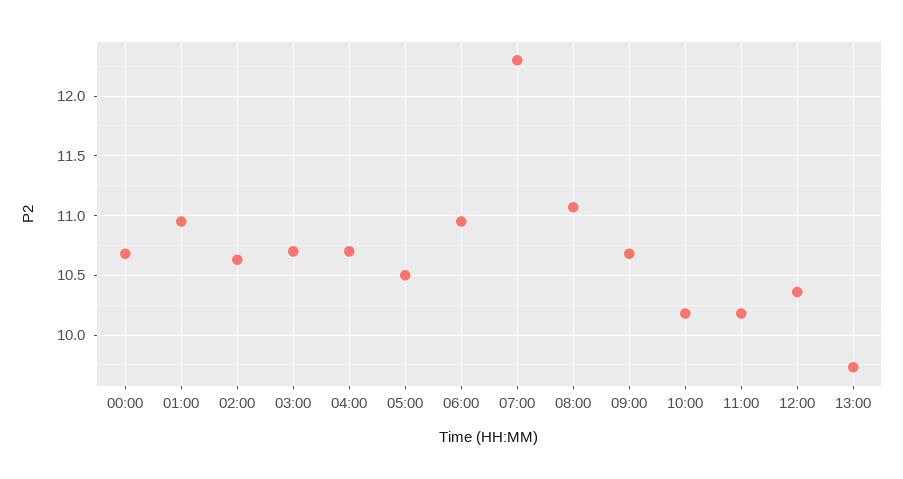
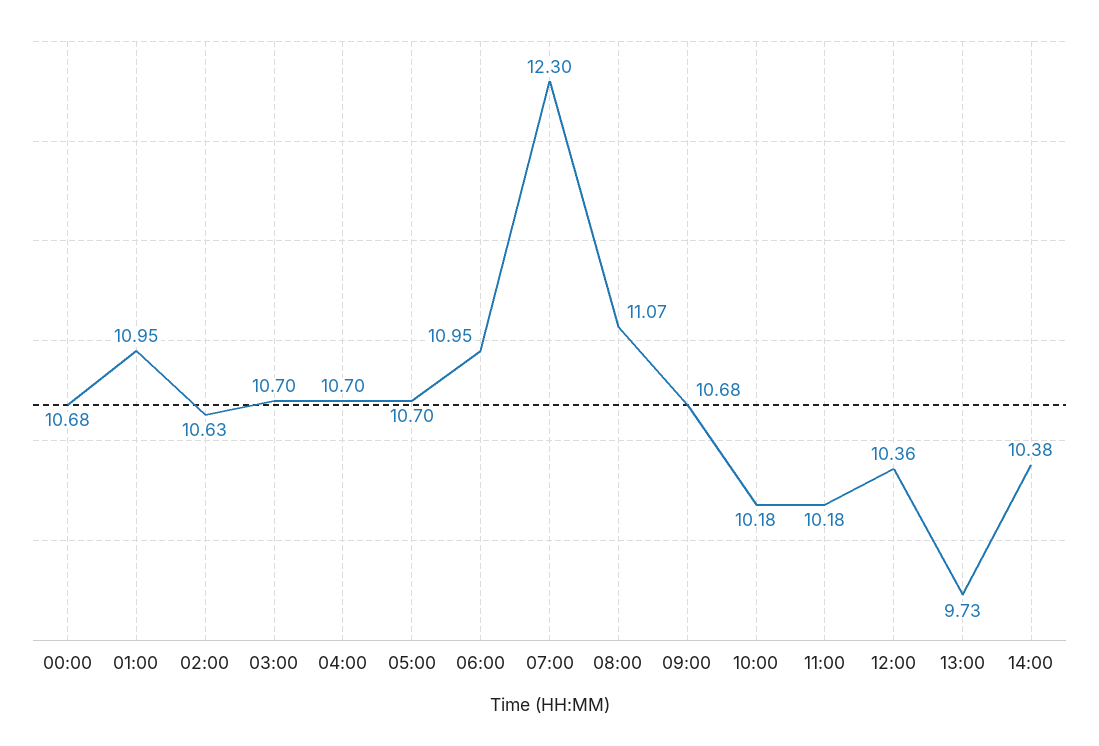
05:00: 10.5 -> 10.7
14:00: none -> 10.38

